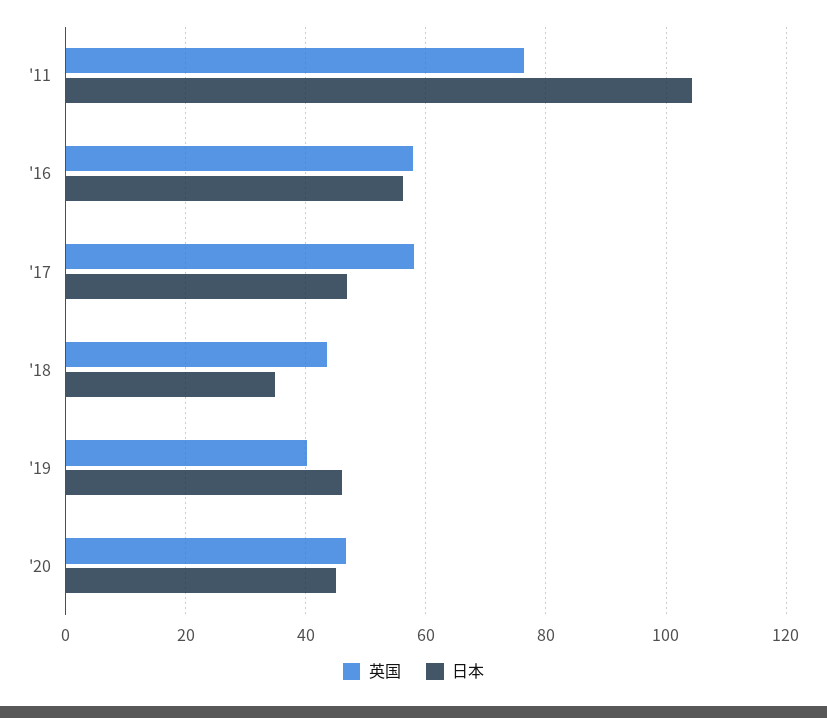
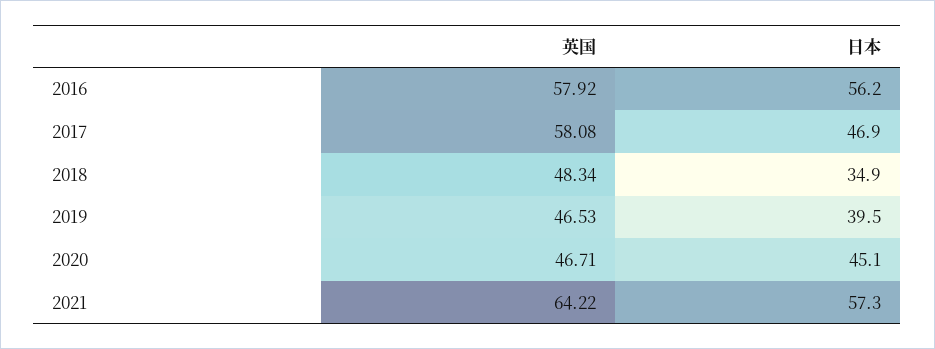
英国, '11: 76 -> none
日本, '11: 104 -> none
英国, '18: 44 -> 48.34
英国, '19: 40 -> 46.53
日本, '19: 46 -> 39.5
英国, 2021: none -> 64.22
日本, 2021: none -> 57.3

